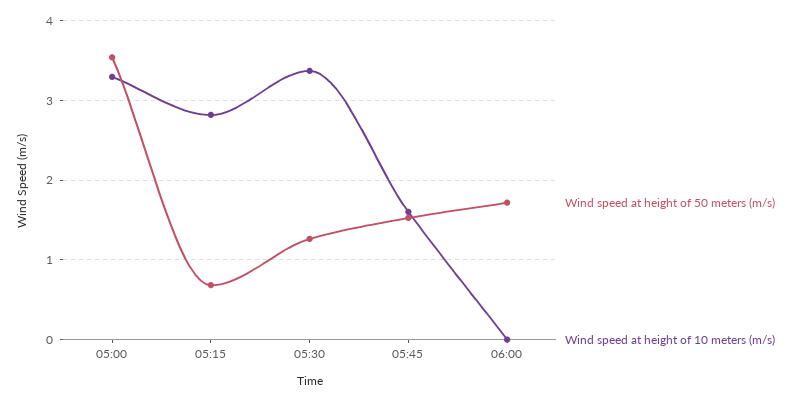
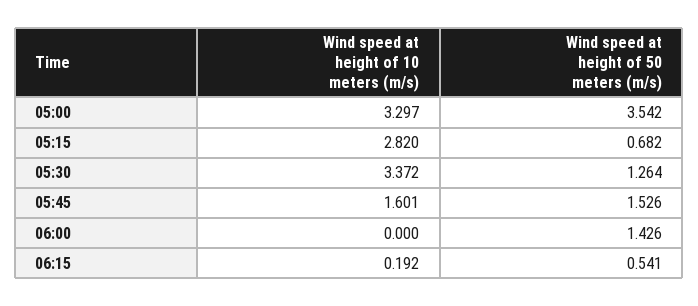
Wind speed at height of 50 meters (m/s), 06:00: 1.7 -> 1.426
Wind speed at height of 10 meters (m/s), 06:15: none -> 0.192
Wind speed at height of 50 meters (m/s), 06:15: none -> 0.541

